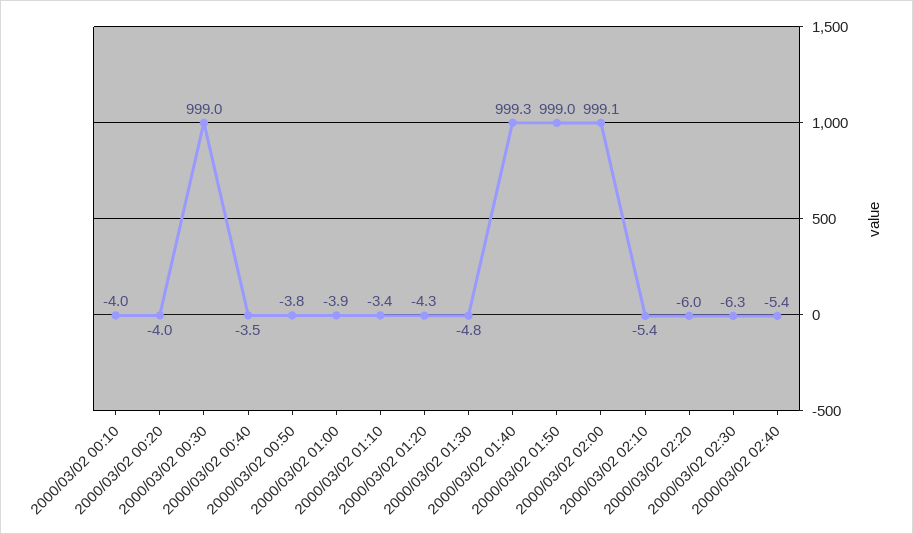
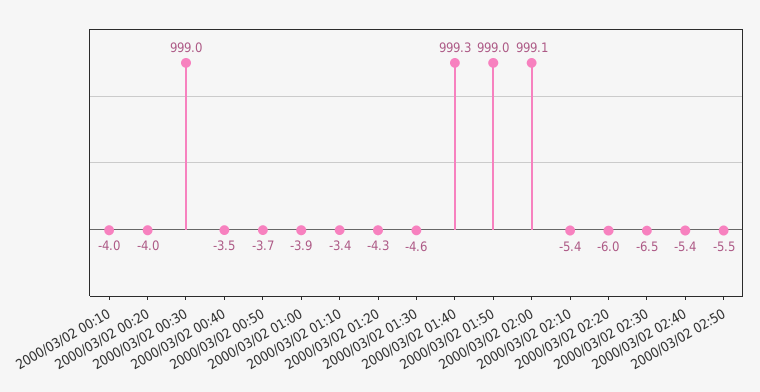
2000/03/02 00:50: -3.8 -> -3.7
2000/03/02 01:30: -4.8 -> -4.6
2000/03/02 02:30: -6.3 -> -6.5
2000/03/02 02:50: none -> -5.5

